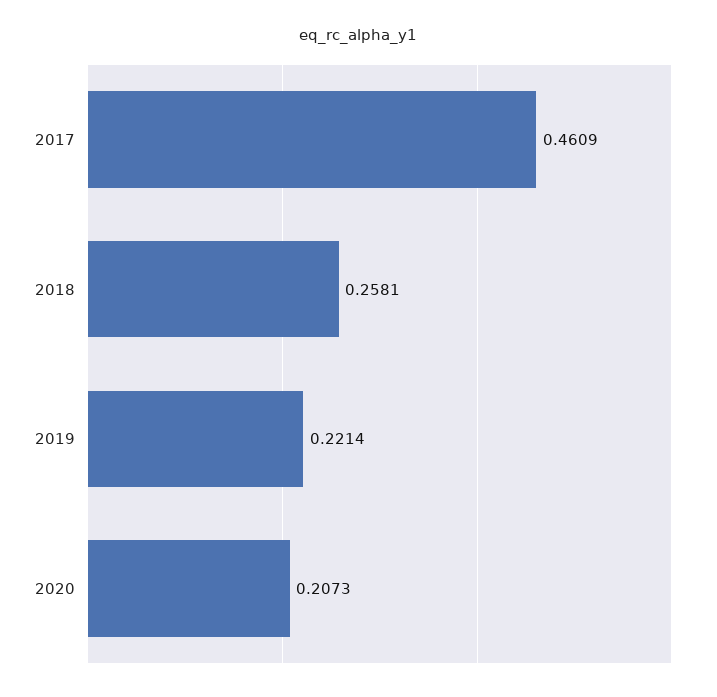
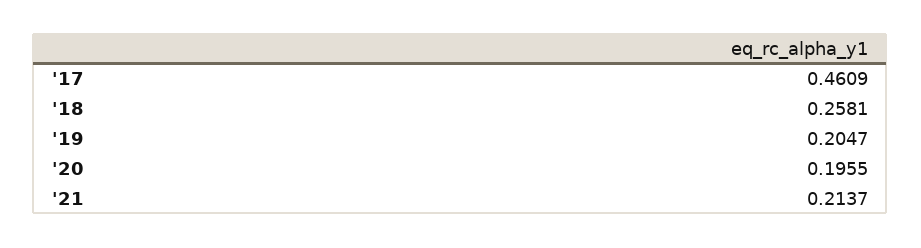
2019: 0.2214 -> 0.2047
2020: 0.2073 -> 0.1955
'21: none -> 0.2137

